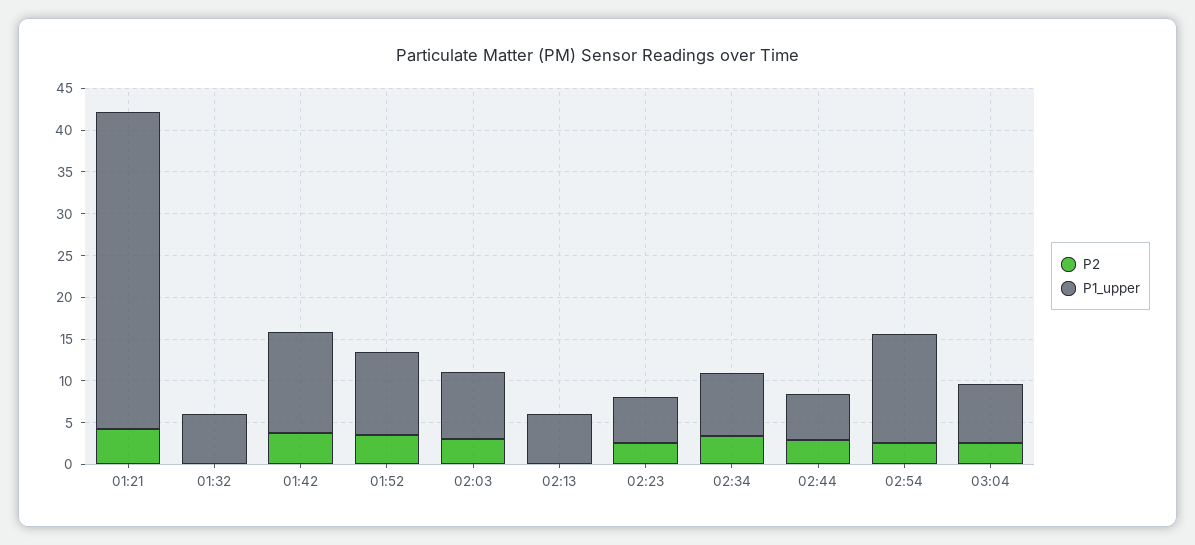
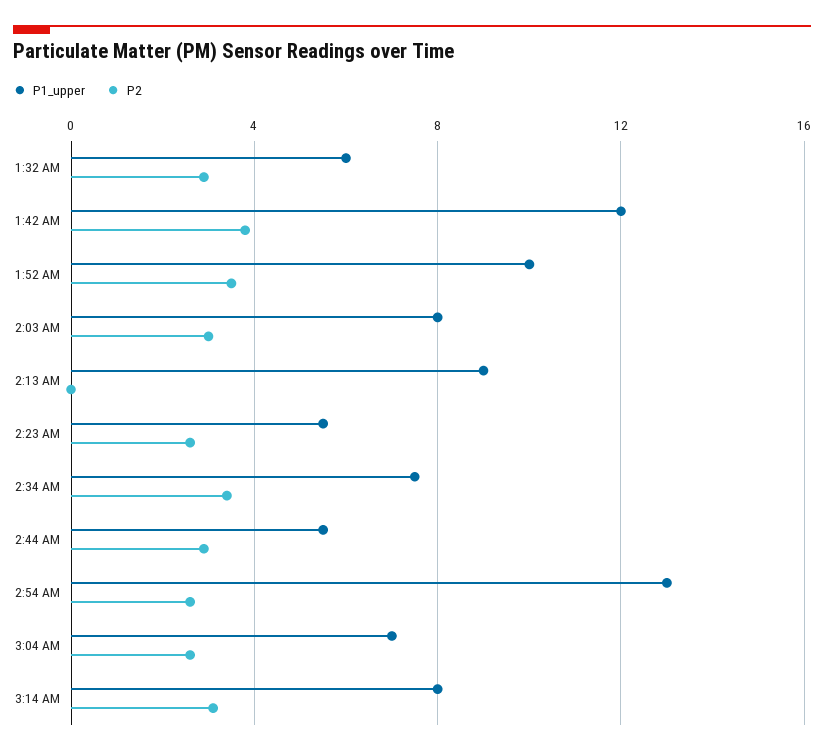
P2, 01:21: 4 -> none
P1_upper, 01:21: 38 -> none
P2, 01:32: 0 -> 3
P1_upper, 02:13: 6 -> 9
P1_upper, 3:14 AM: none -> 8
P2, 3:14 AM: none -> 3

